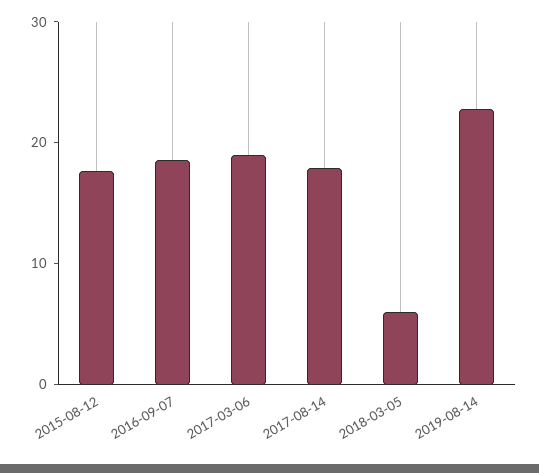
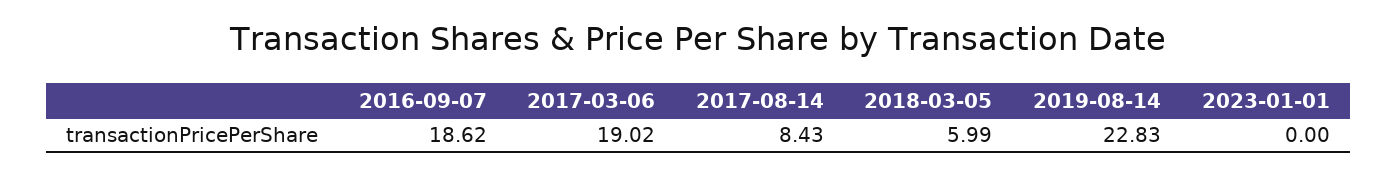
2015-08-12: 18 -> none
2017-08-14: 18 -> 8.43
2023-01-01: none -> 0

